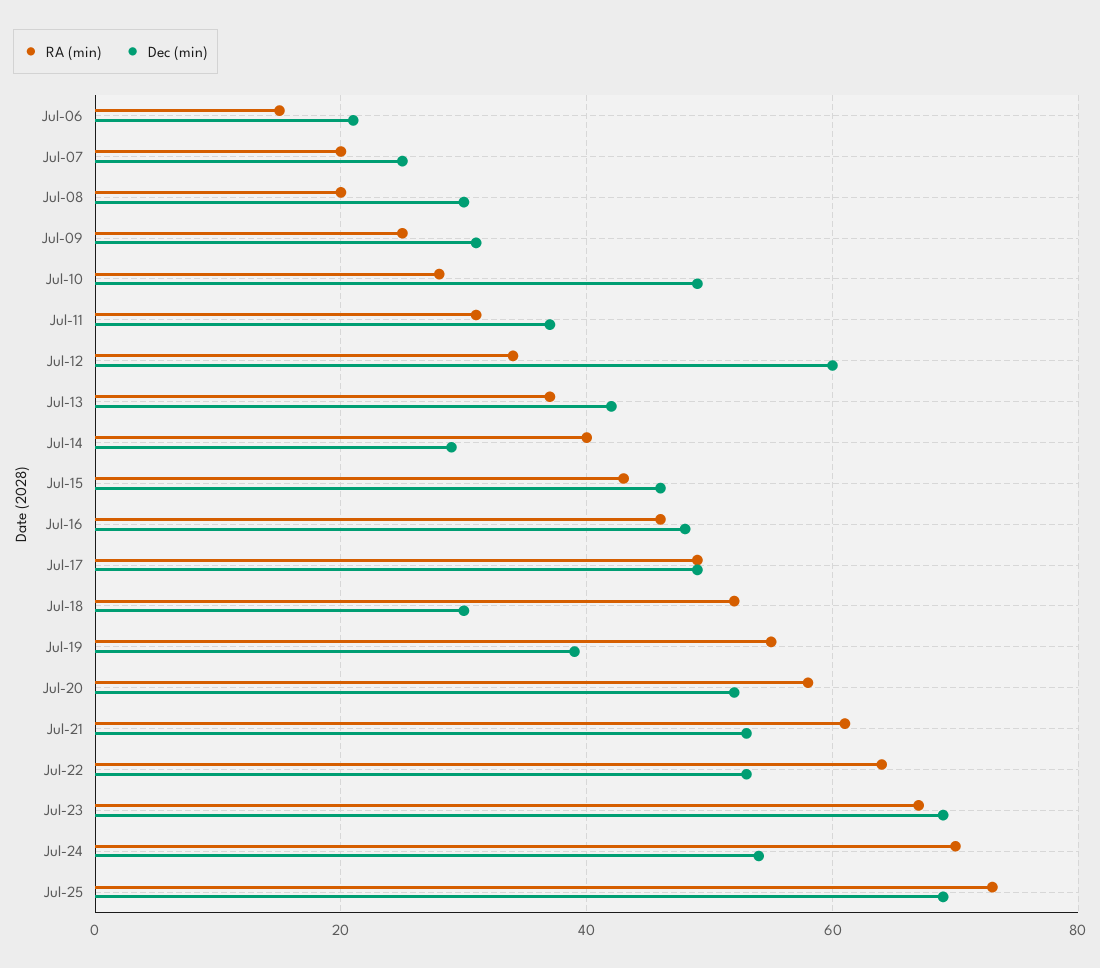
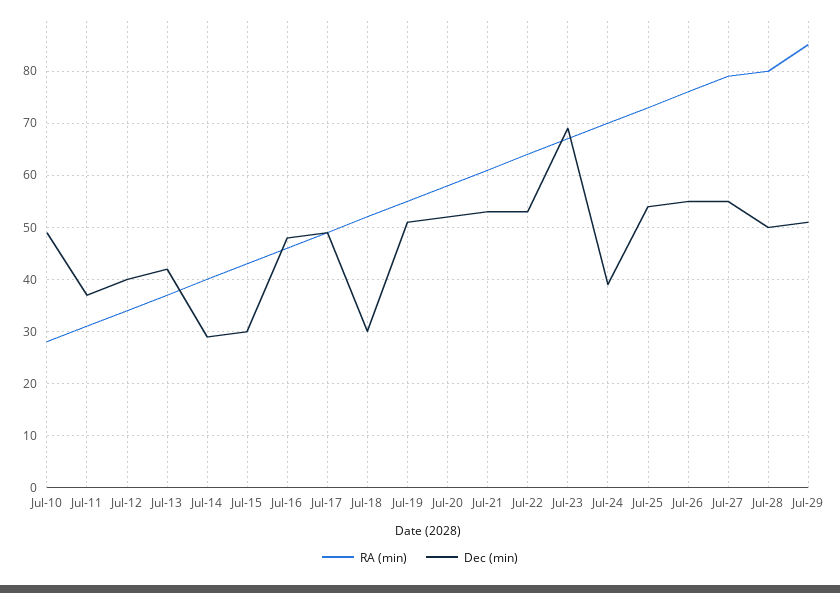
RA (min), Jul-06: 15 -> none
Dec (min), Jul-06: 20 -> none
RA (min), Jul-07: 20 -> none
Dec (min), Jul-07: 25 -> none
RA (min), Jul-08: 20 -> none
Dec (min), Jul-08: 30 -> none
RA (min), Jul-09: 25 -> none
Dec (min), Jul-09: 30 -> none
Dec (min), Jul-12: 60 -> 40
Dec (min), Jul-15: 45 -> 30
Dec (min), Jul-19: 40 -> 50
Dec (min), Jul-24: 55 -> 40
Dec (min), Jul-25: 70 -> 55
RA (min), Jul-26: none -> 75
Dec (min), Jul-26: none -> 55
RA (min), Jul-27: none -> 80
Dec (min), Jul-27: none -> 55
RA (min), Jul-28: none -> 80
Dec (min), Jul-28: none -> 50
RA (min), Jul-29: none -> 85
Dec (min), Jul-29: none -> 50

